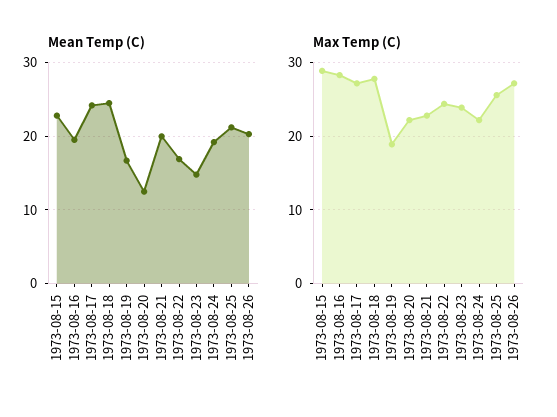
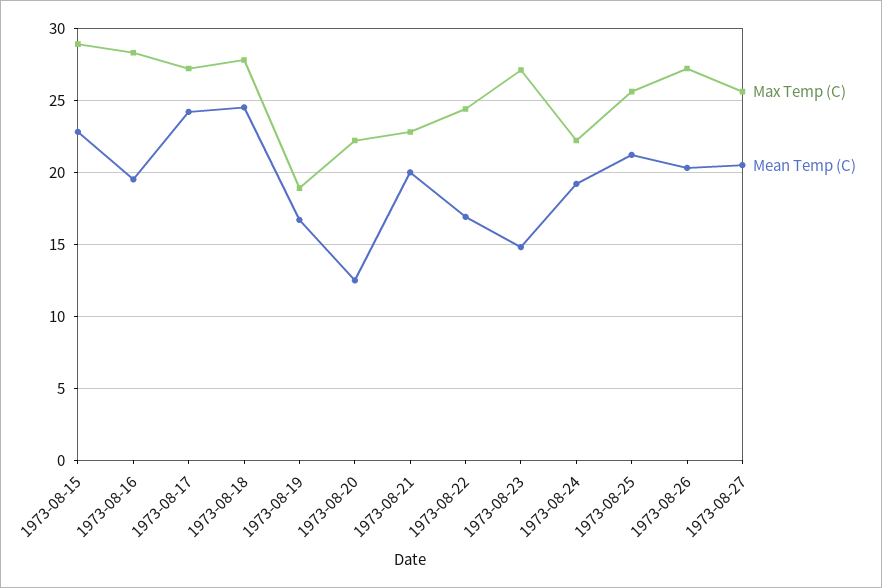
Max Temp (C), 1973-08-23: 24 -> 27
Max Temp (C), 1973-08-27: none -> 25.5
Mean Temp (C), 1973-08-27: none -> 20.5

